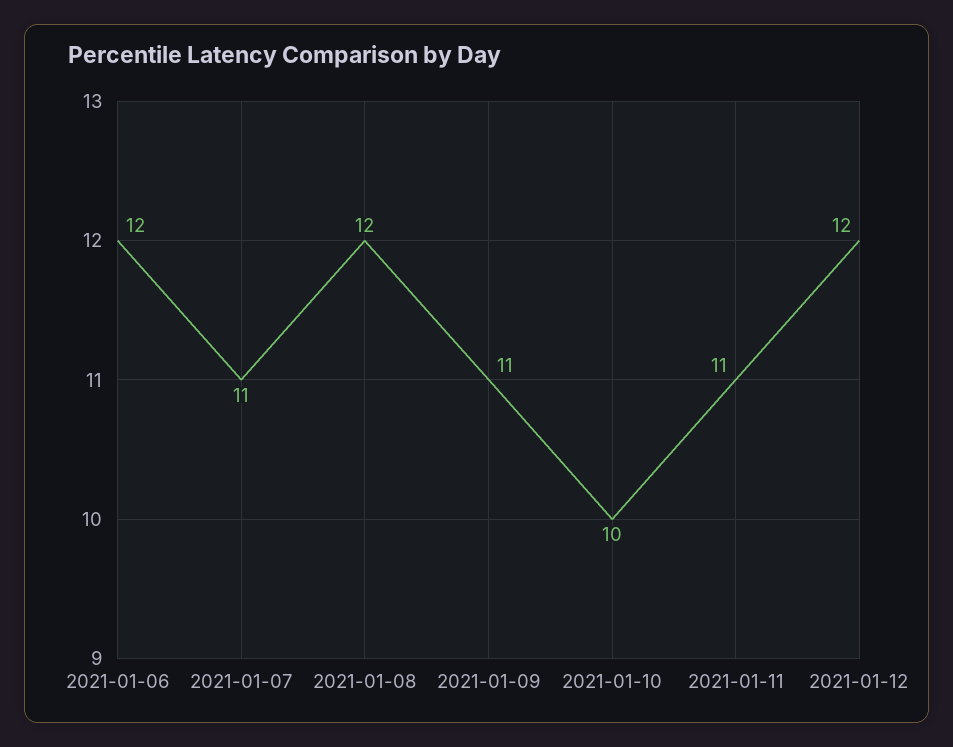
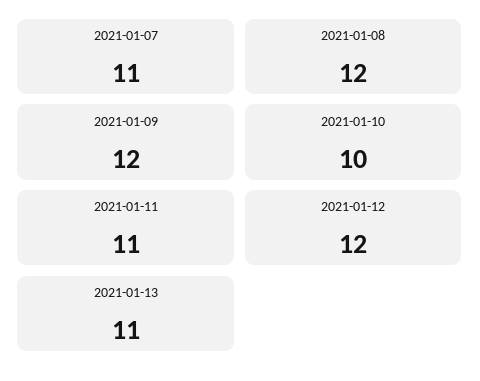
2021-01-06: 12 -> none
2021-01-09: 11 -> 12
2021-01-13: none -> 11

